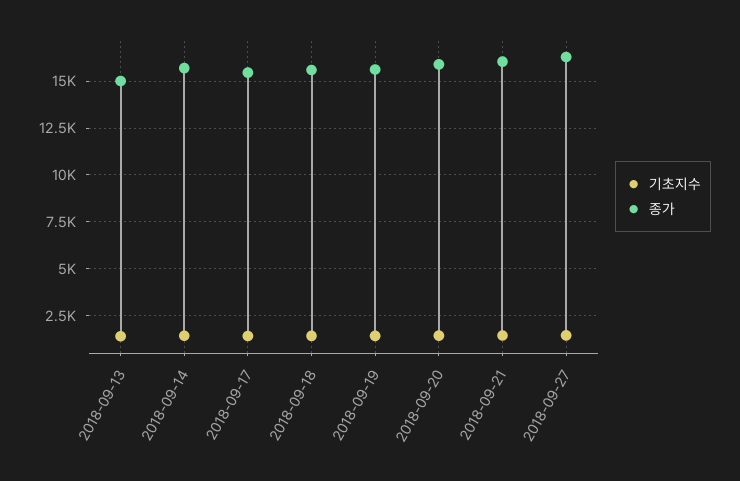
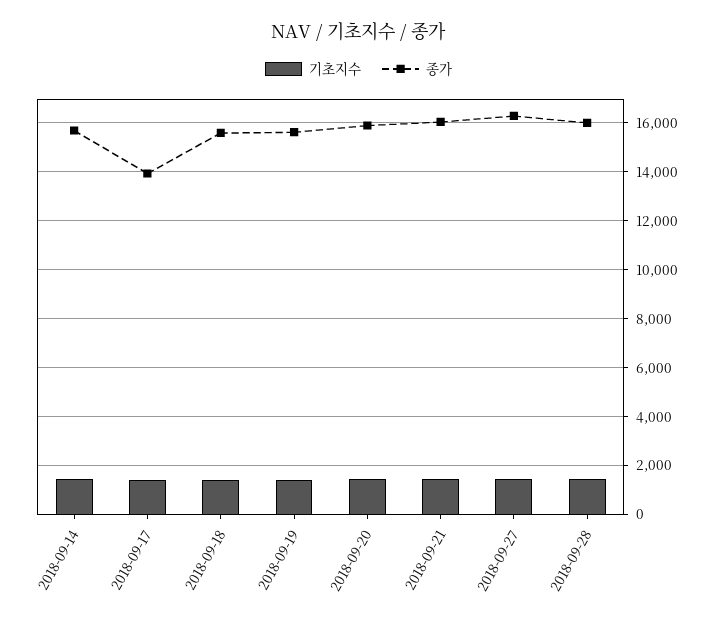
기초지수, 2018-09-13: 1500 -> none
종가, 2018-09-13: 15000 -> none
종가, 2018-09-17: 15500 -> 14000
기초지수, 2018-09-28: none -> 1500
종가, 2018-09-28: none -> 16000

